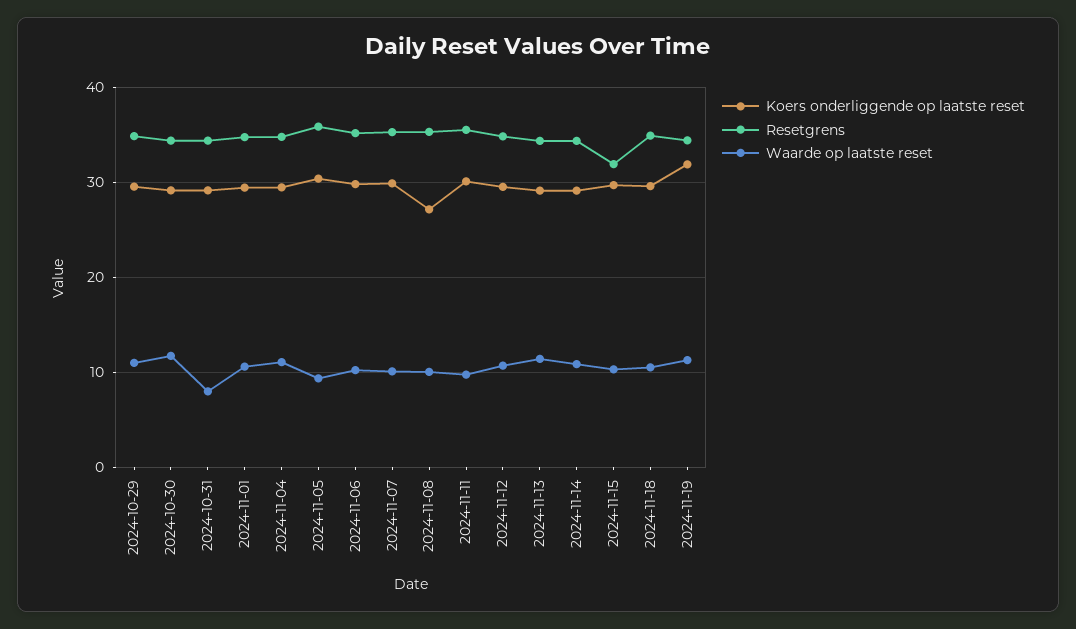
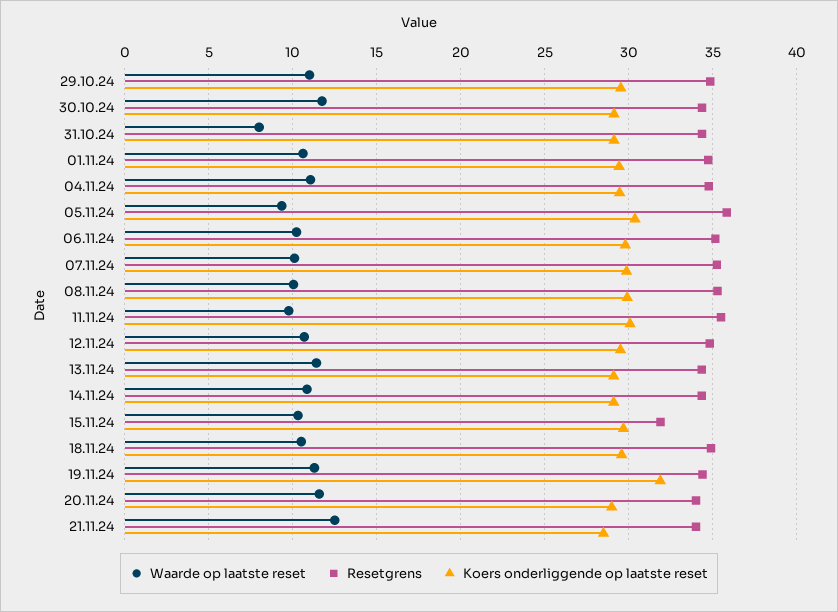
Koers onderliggende op laatste reset, 2024-11-08: 27 -> 30
Waarde op laatste reset, 20.11.24: none -> 11.5
Resetgrens, 20.11.24: none -> 34
Koers onderliggende op laatste reset, 20.11.24: none -> 29
Waarde op laatste reset, 21.11.24: none -> 12.5
Resetgrens, 21.11.24: none -> 34
Koers onderliggende op laatste reset, 21.11.24: none -> 28.5

